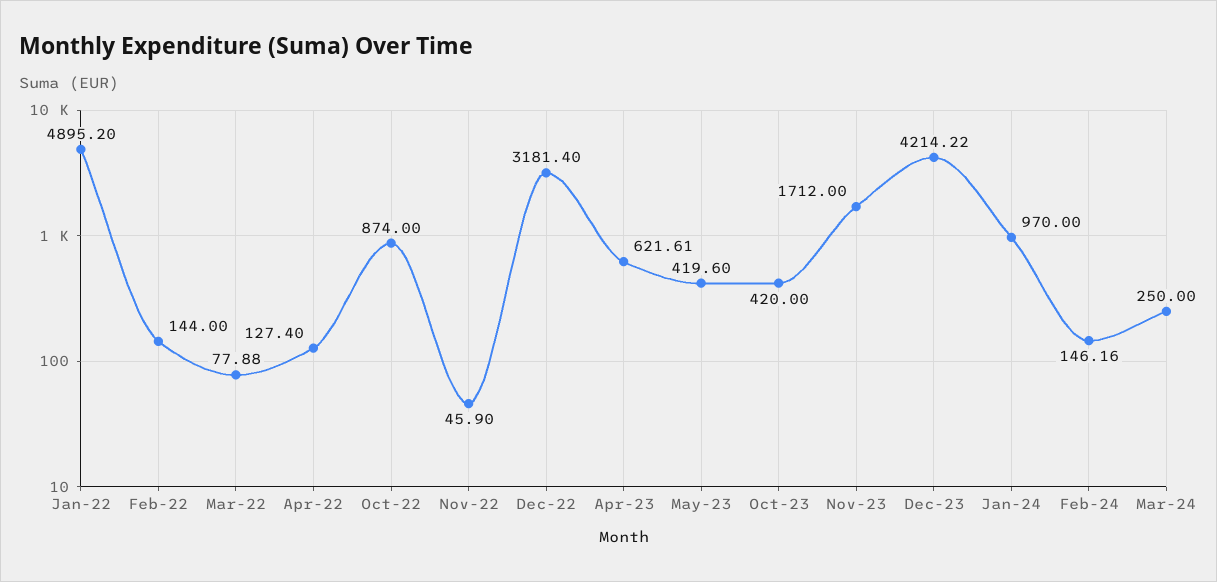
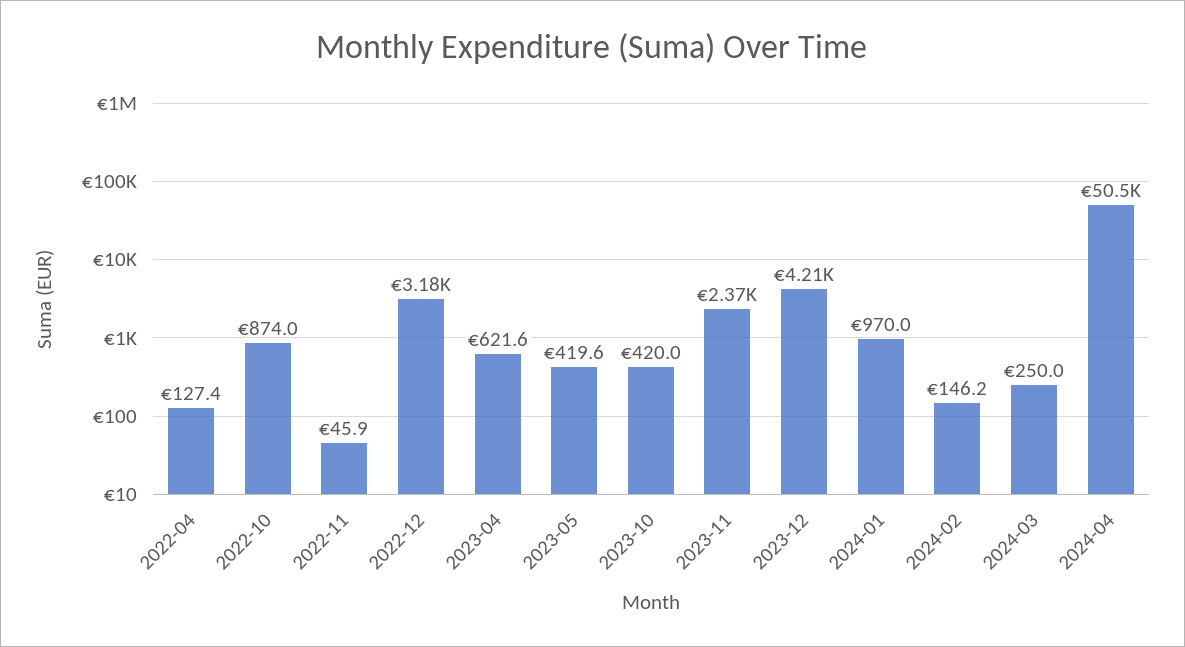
Jan-22: 4895.2 -> none
Feb-22: 144 -> none
Mar-22: 77.88 -> none
Nov-23: 1712 -> 2370
2024-04: none -> 50500

